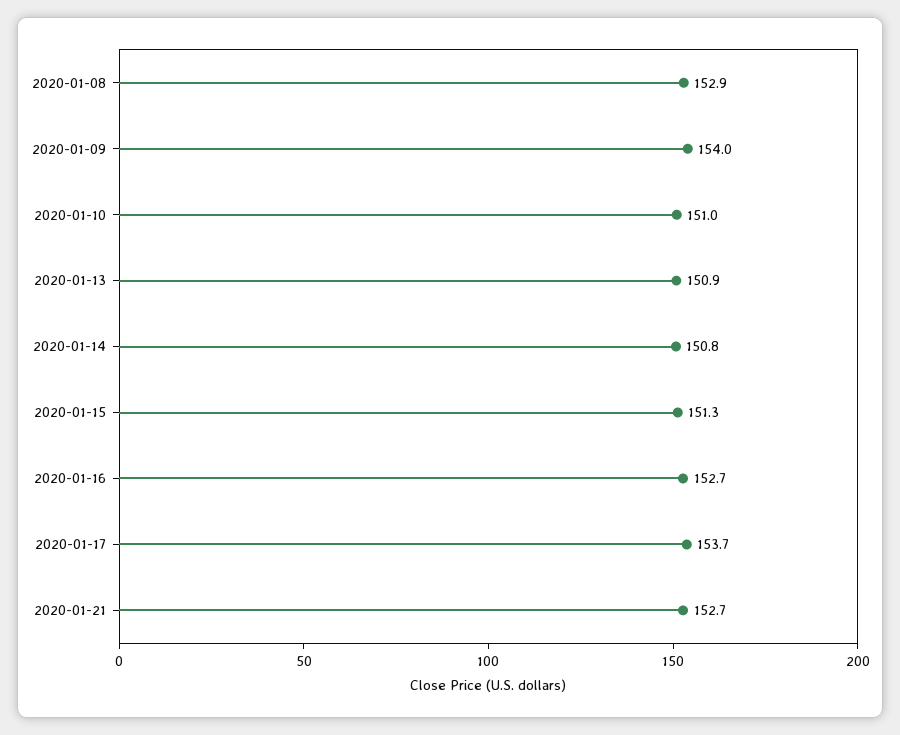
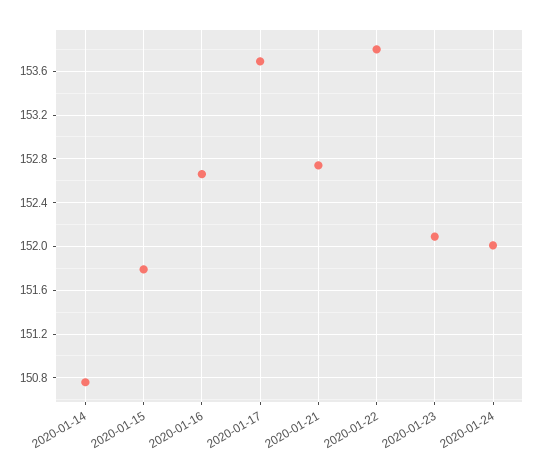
2020-01-08: 152.9 -> none
2020-01-09: 154 -> none
2020-01-10: 151 -> none
2020-01-13: 150.9 -> none
2020-01-15: 151.3 -> 151.8
2020-01-22: none -> 153.8
2020-01-23: none -> 152.1
2020-01-24: none -> 152

